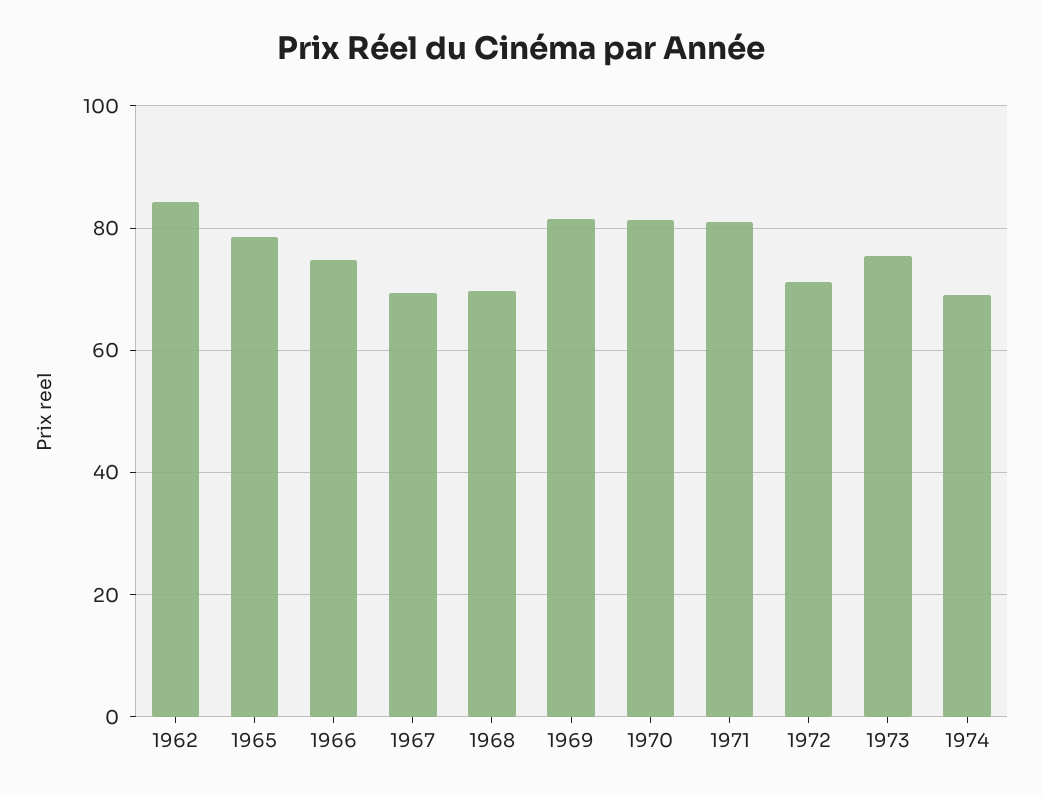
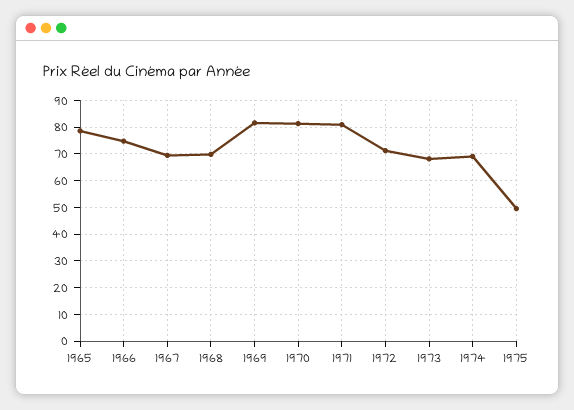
1962: 84 -> none
1973: 76 -> 67.5
1975: none -> 50

